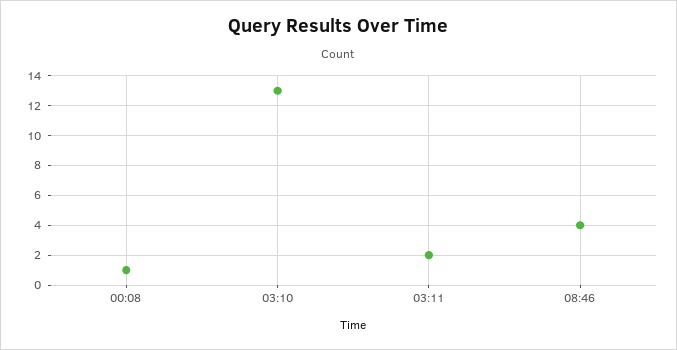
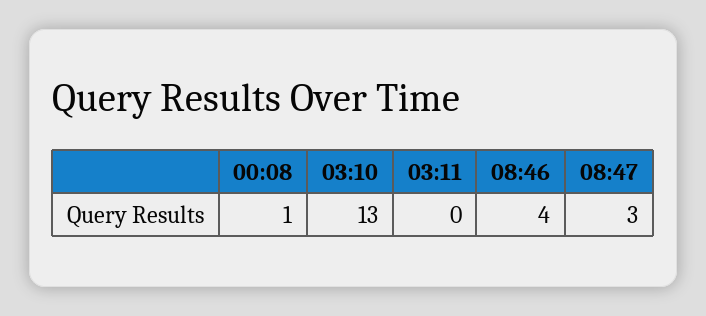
03:11: 2 -> 0
08:47: none -> 3

